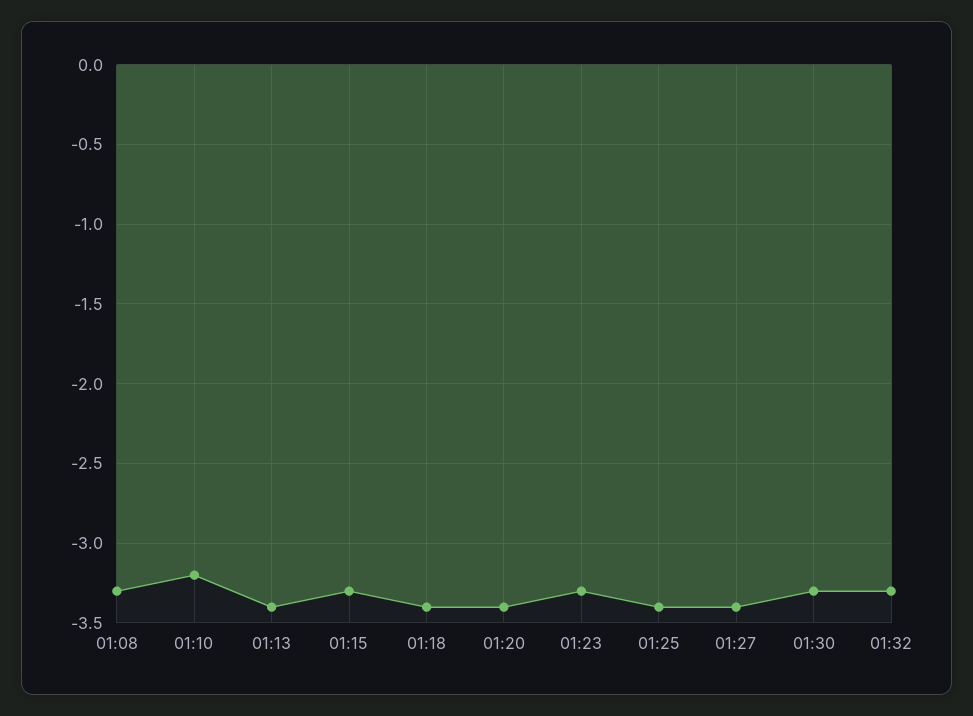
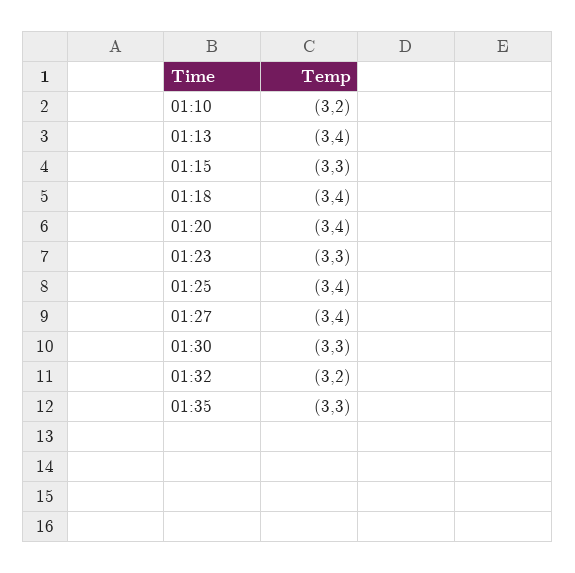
01:08: -3.3 -> none
01:32: -3.3 -> -3.2
01:35: none -> -3.3

